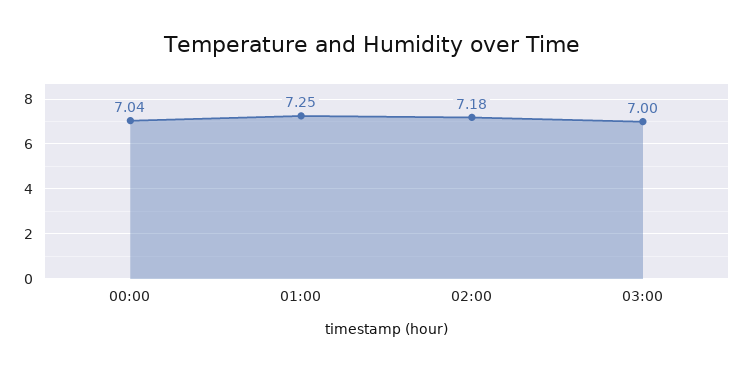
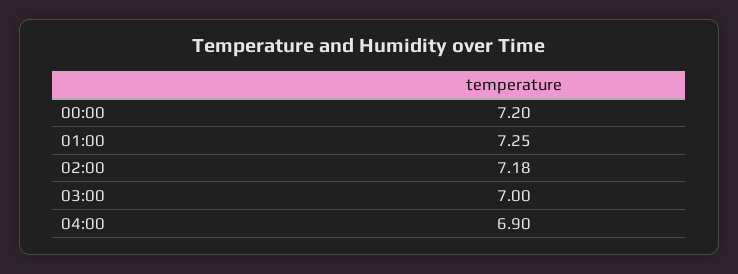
00:00: 7.04 -> 7.2
04:00: none -> 6.9

